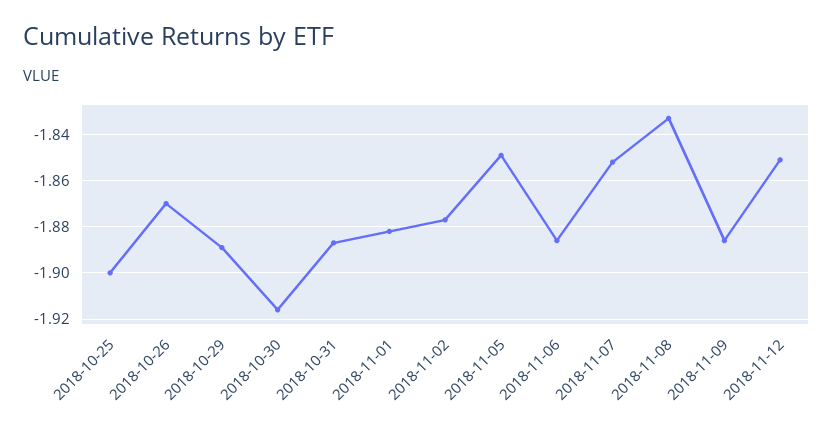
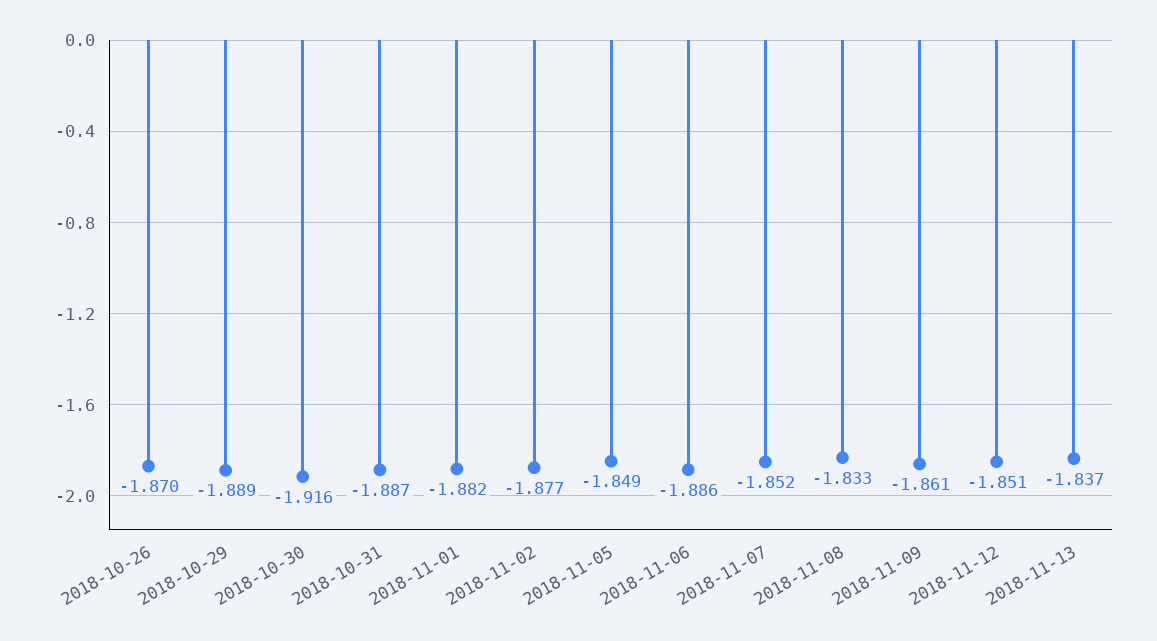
2018-10-25: -1.9 -> none
2018-11-09: -1.885 -> -1.861
2018-11-13: none -> -1.837

